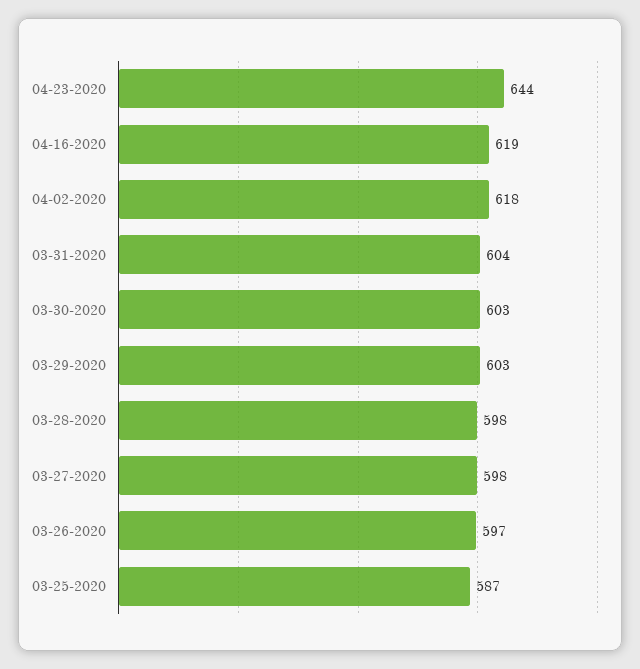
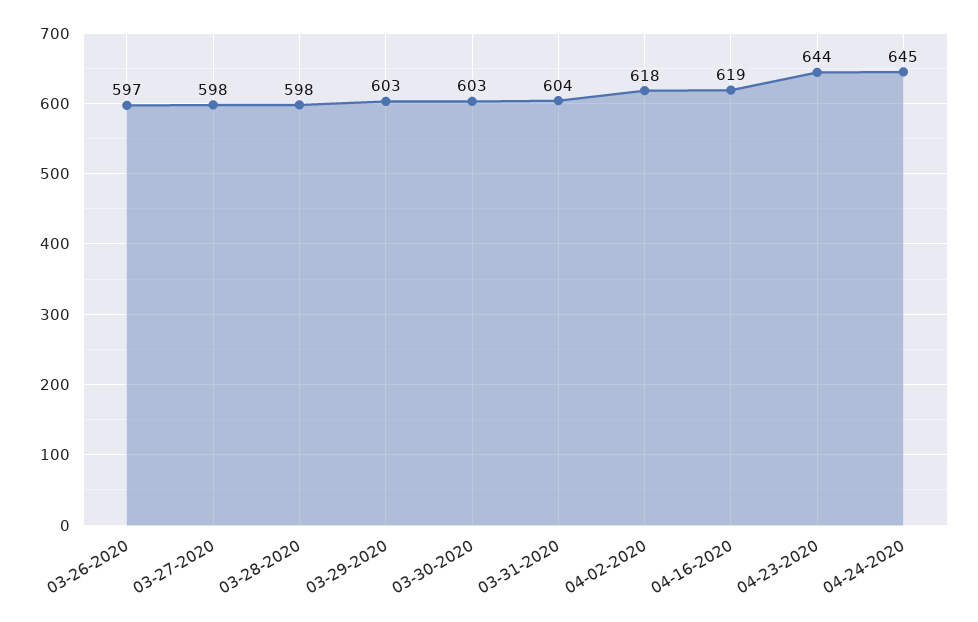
03-25-2020: 587 -> none
04-24-2020: none -> 645

